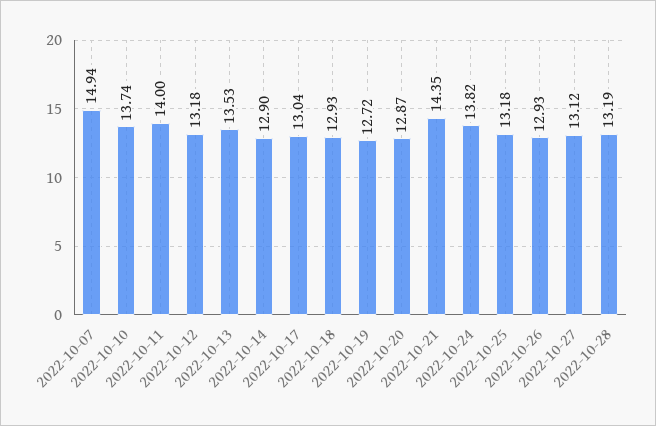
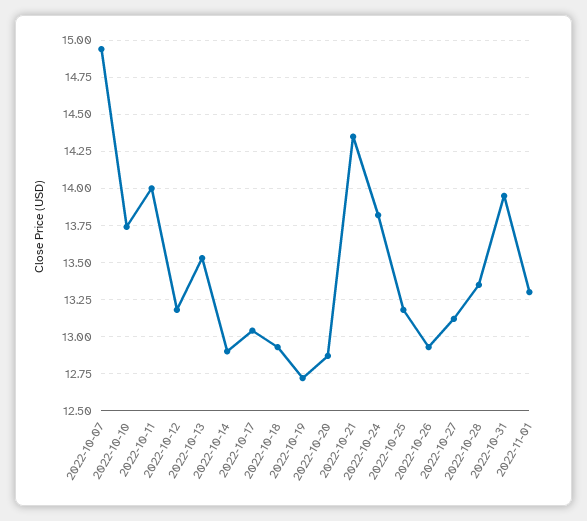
2022-10-28: 13.19 -> 13.35
2022-10-31: none -> 13.95
2022-11-01: none -> 13.3

